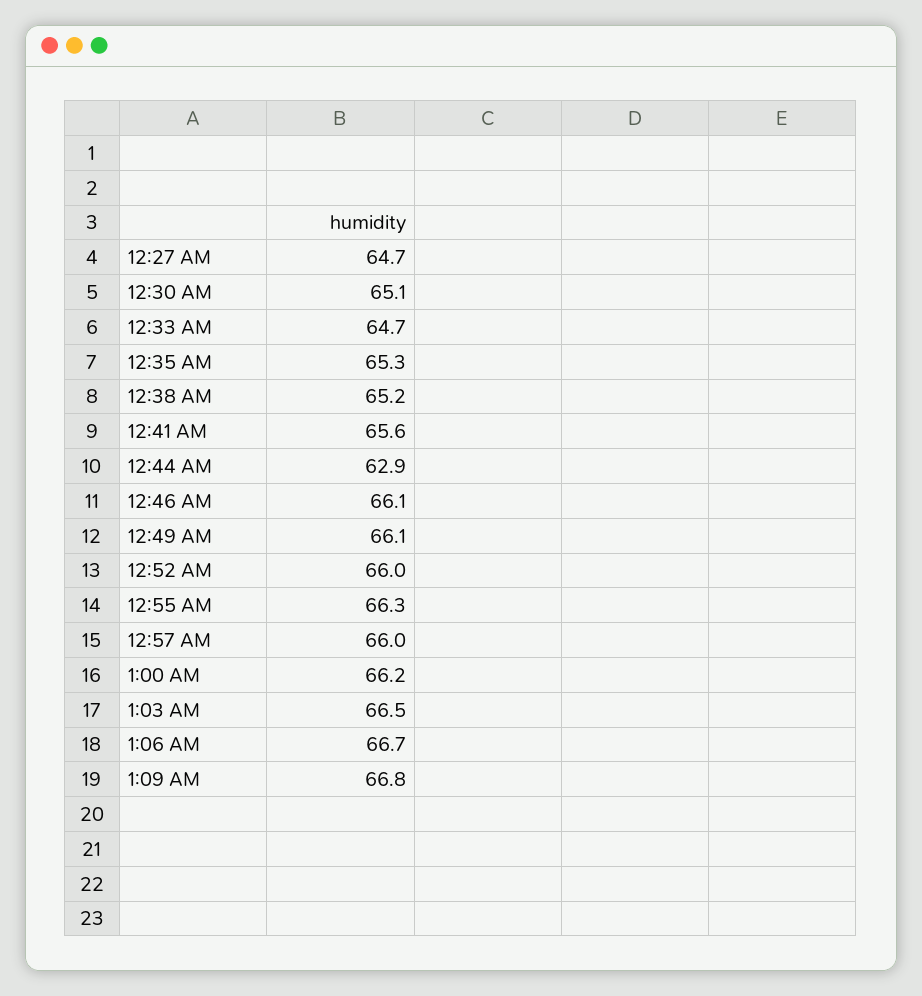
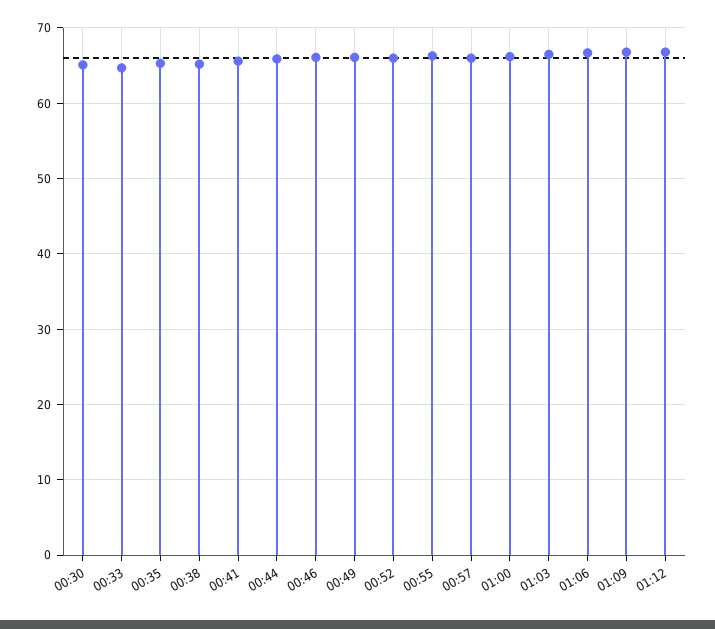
12:27 AM: 64.7 -> none
12:44 AM: 62.9 -> 66
01:12: none -> 67

